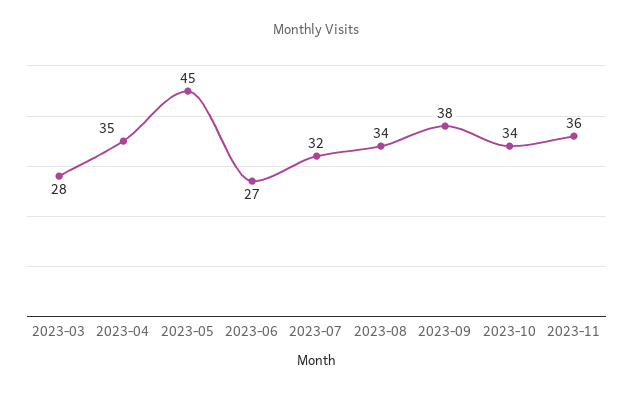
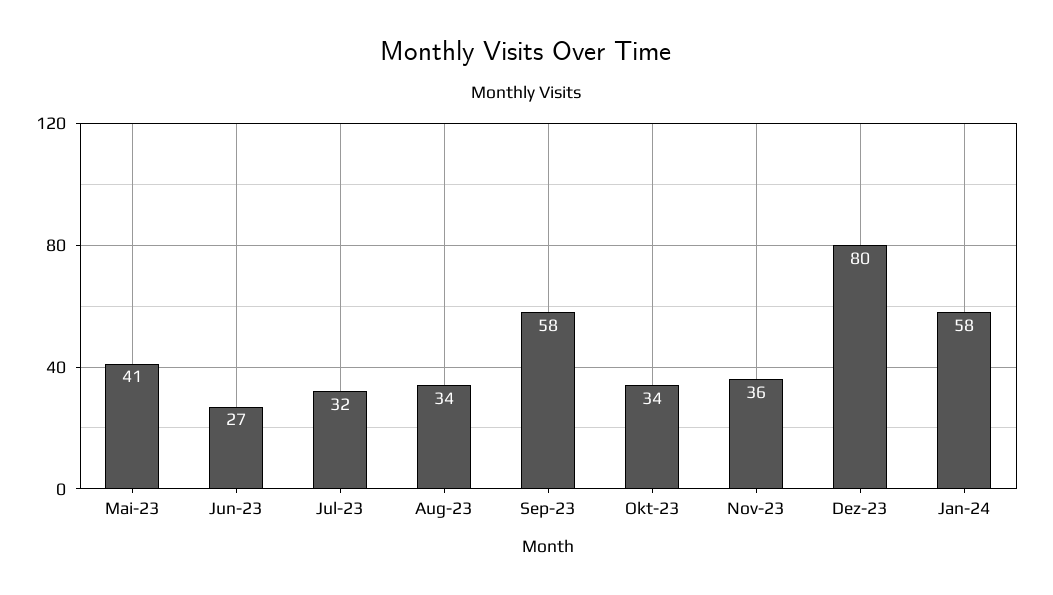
2023-03: 28 -> none
2023-04: 35 -> none
2023-05: 45 -> 41
2023-09: 38 -> 58
Dez-23: none -> 80
Jan-24: none -> 58

